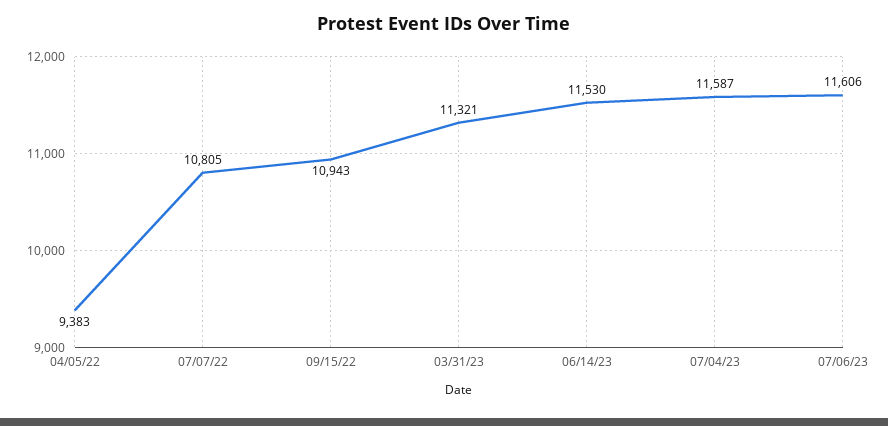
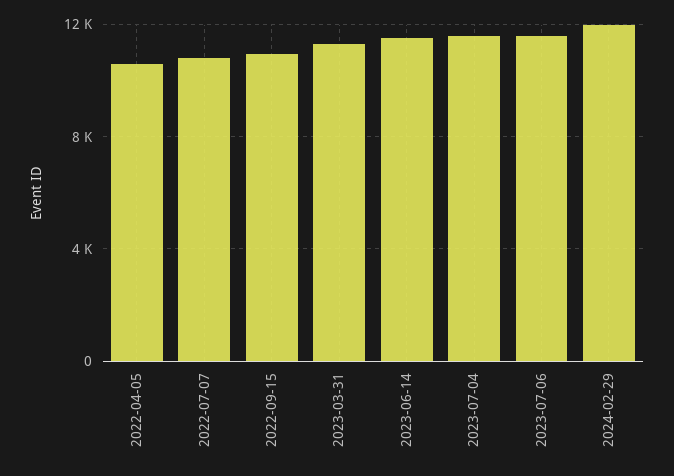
04/05/22: 9383 -> 10500
2024-02-29: none -> 12000

